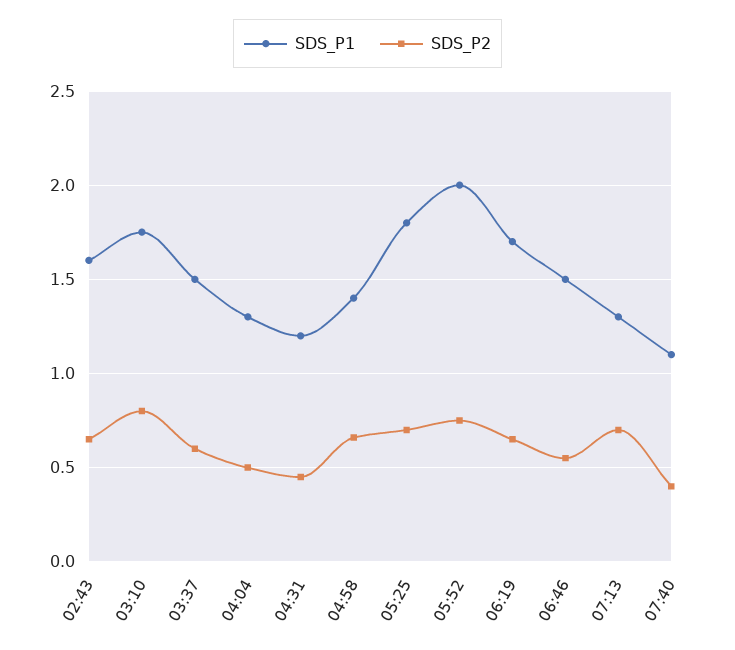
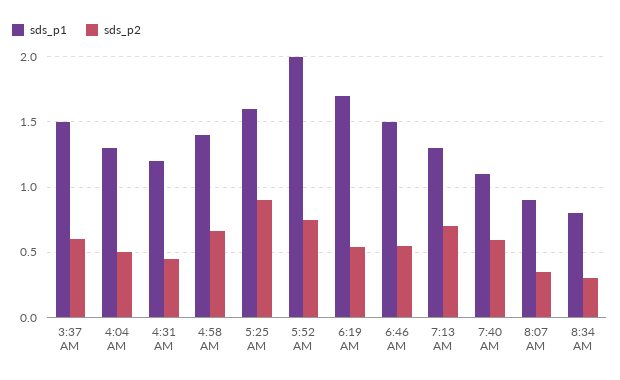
SDS_P1, 02:43: 1.6 -> none
SDS_P2, 02:43: 0.65 -> none
SDS_P1, 03:10: 1.75 -> none
SDS_P2, 03:10: 0.8 -> none
SDS_P1, 05:25: 1.8 -> 1.6
SDS_P2, 05:25: 0.7 -> 0.9
SDS_P2, 06:19: 0.65 -> 0.55
SDS_P2, 07:40: 0.4 -> 0.6
SDS_P1, 8:07 AM: none -> 0.9
SDS_P2, 8:07 AM: none -> 0.35
SDS_P1, 8:34 AM: none -> 0.8
SDS_P2, 8:34 AM: none -> 0.3

